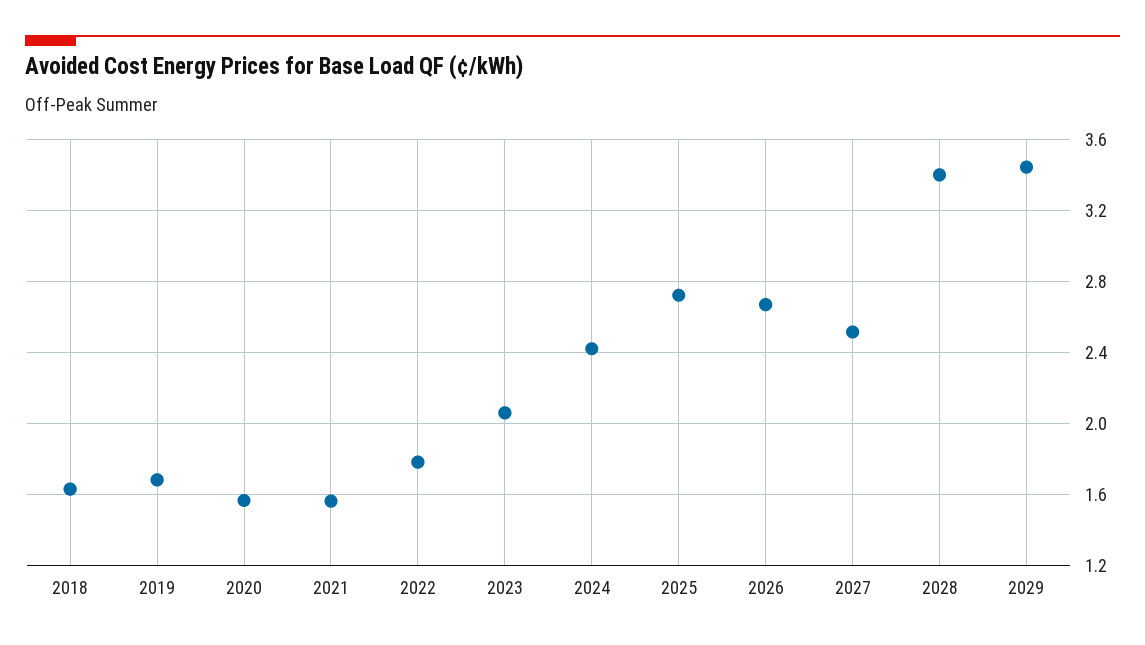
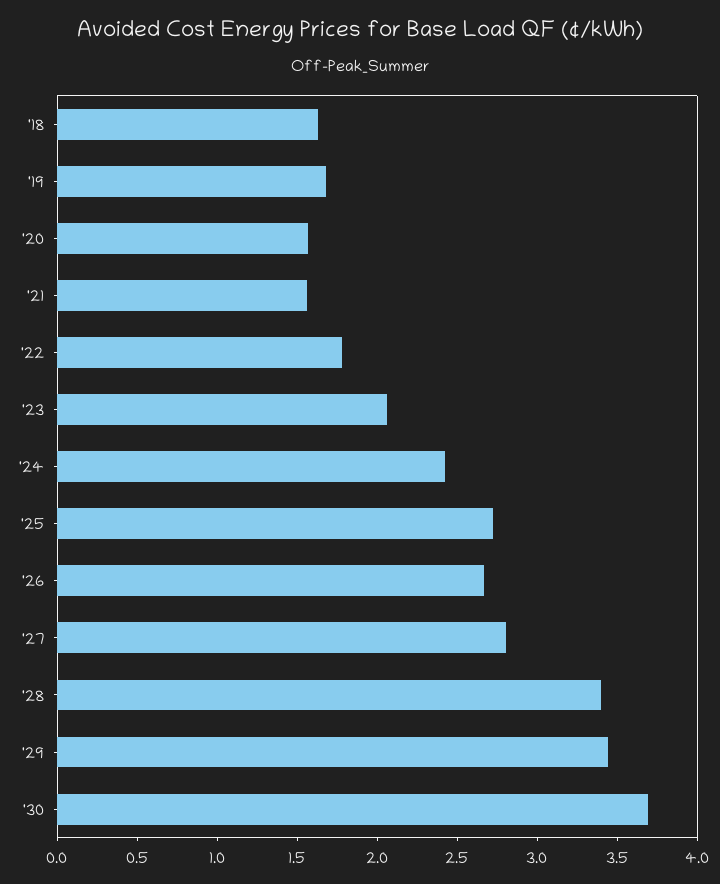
2027: 2.5 -> 2.8
'30: none -> 3.7

